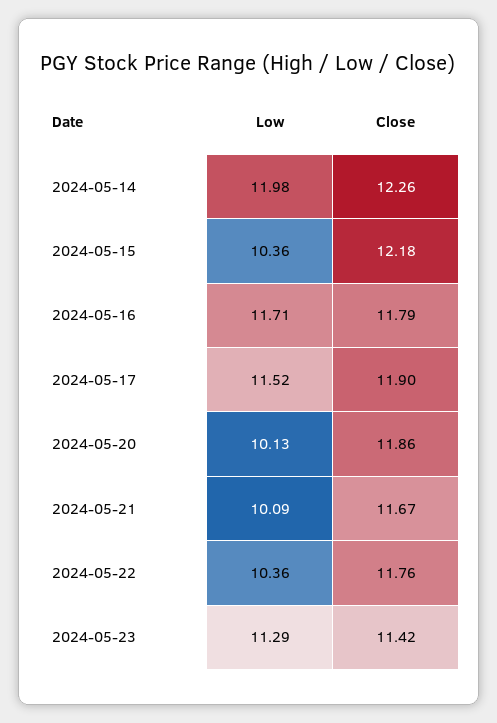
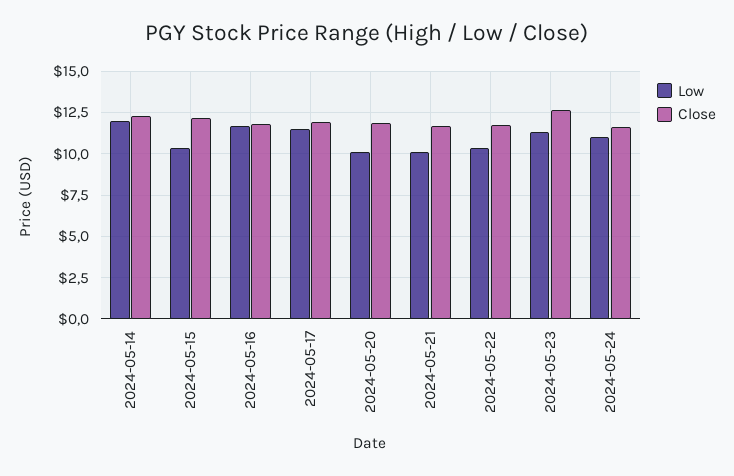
Close, 2024-05-23: 11.42 -> 12.5
Low, 2024-05-24: none -> 11
Close, 2024-05-24: none -> 11.5

